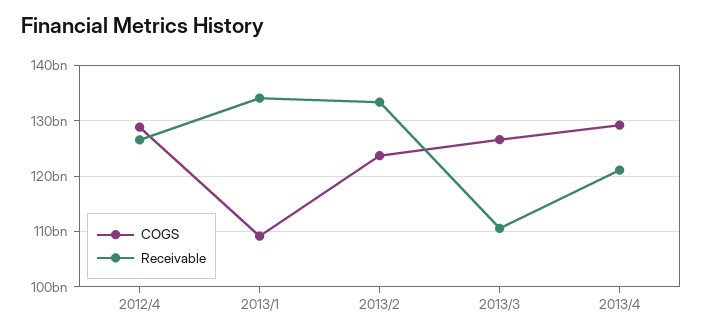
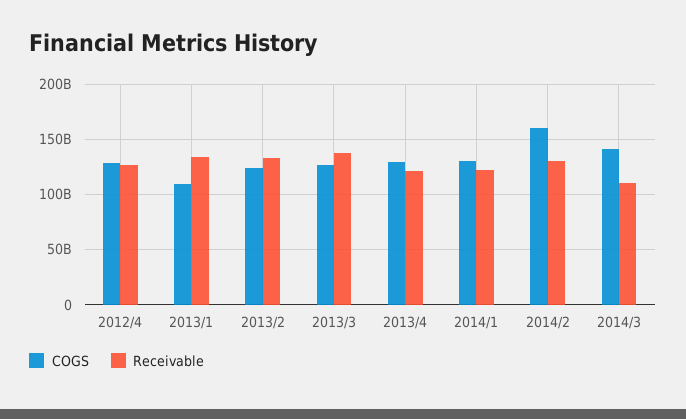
Receivable, 2013/3: 110000000000 -> 140000000000
COGS, 2014/1: none -> 130000000000
Receivable, 2014/1: none -> 120000000000
COGS, 2014/2: none -> 160000000000
Receivable, 2014/2: none -> 130000000000
COGS, 2014/3: none -> 140000000000
Receivable, 2014/3: none -> 110000000000

